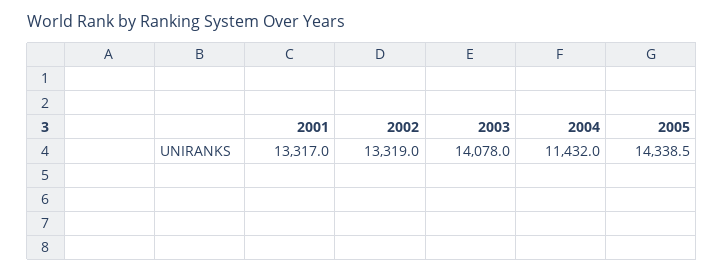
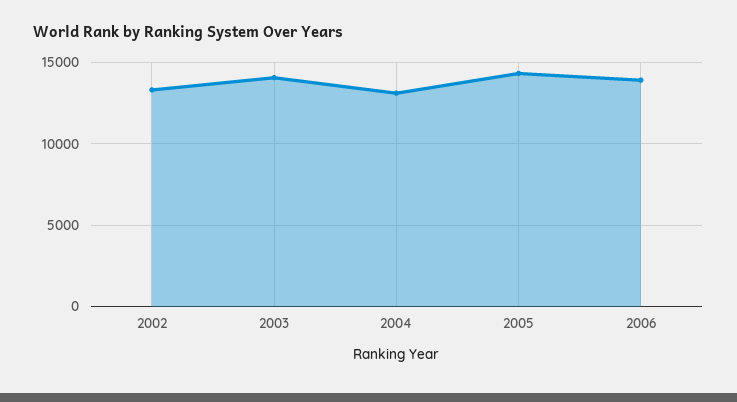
2001: 13317 -> none
2004: 11432 -> 13000
2006: none -> 14000

